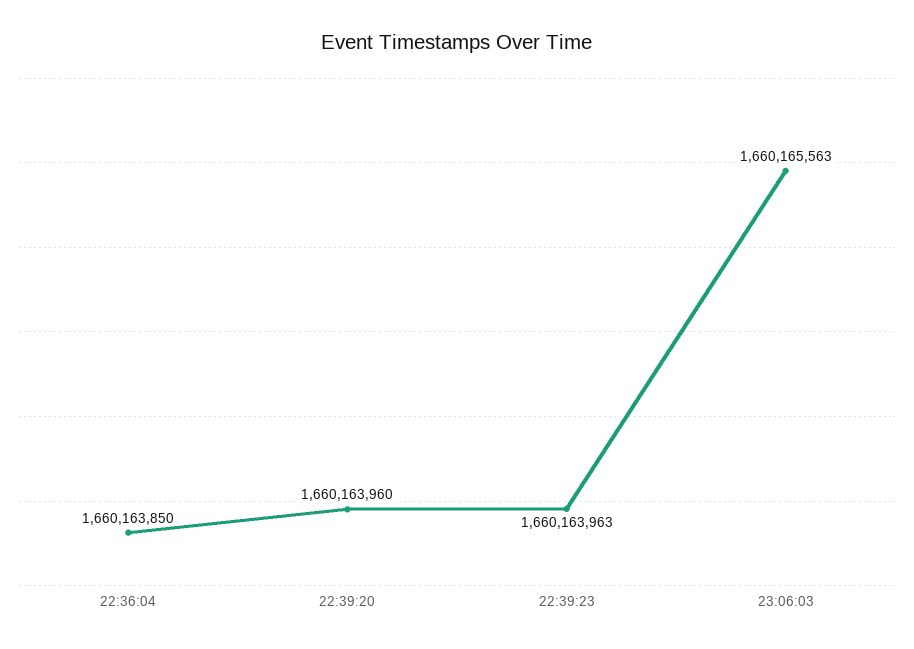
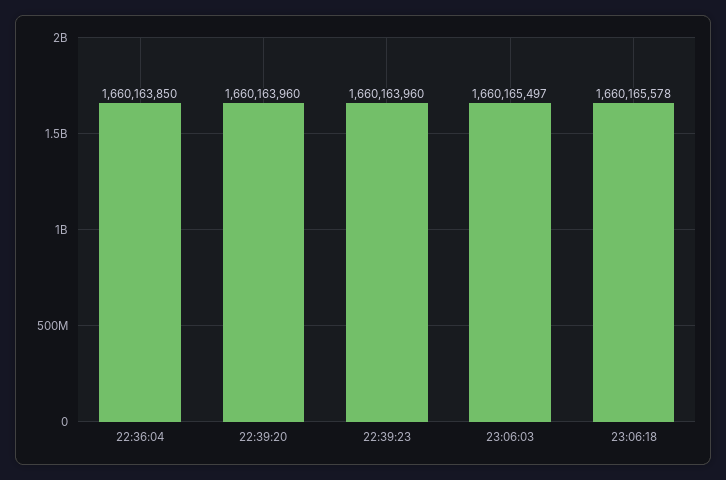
22:39:23: 1660163963 -> 1660163960
23:06:03: 1660165563 -> 1660165497
23:06:18: none -> 1660165578

